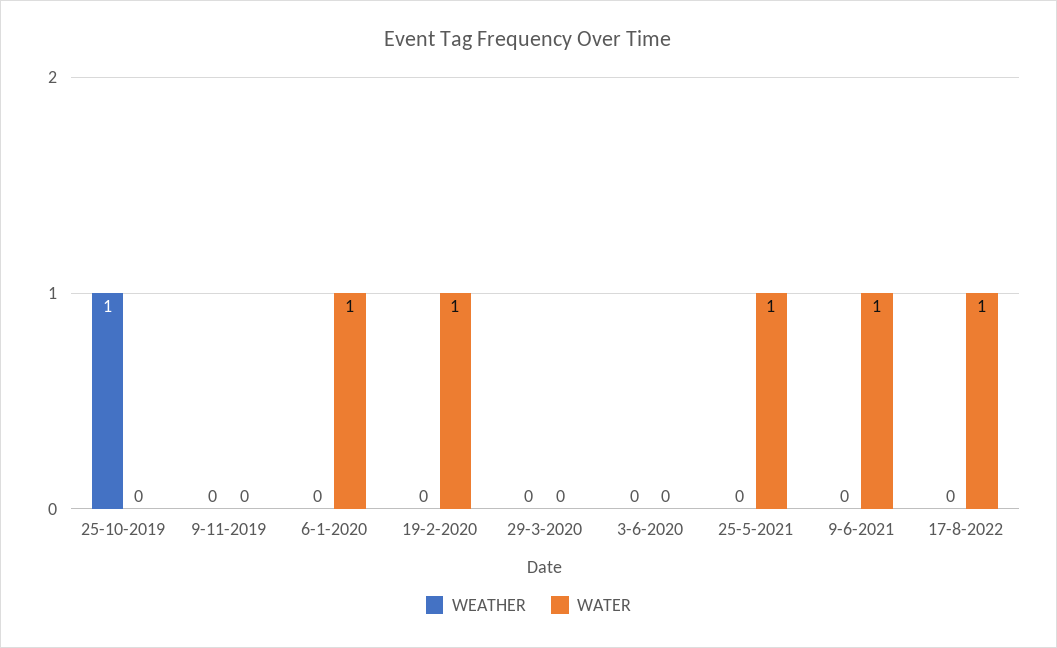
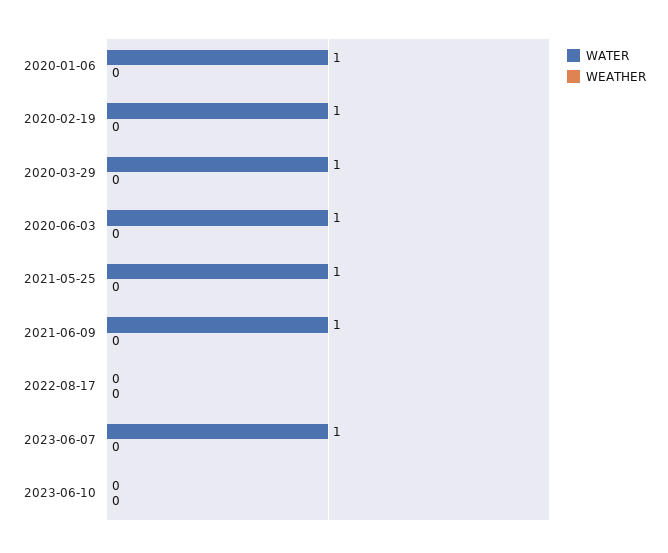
WEATHER, 25-10-2019: 1 -> none
WATER, 25-10-2019: 0 -> none
WEATHER, 9-11-2019: 0 -> none
WATER, 9-11-2019: 0 -> none
WATER, 29-3-2020: 0 -> 1
WATER, 3-6-2020: 0 -> 1
WATER, 17-8-2022: 1 -> 0
WATER, 2023-06-07: none -> 1
WEATHER, 2023-06-07: none -> 0
WATER, 2023-06-10: none -> 0
WEATHER, 2023-06-10: none -> 0

